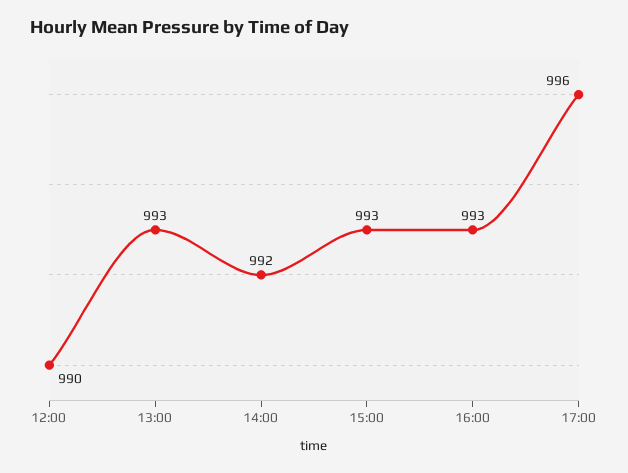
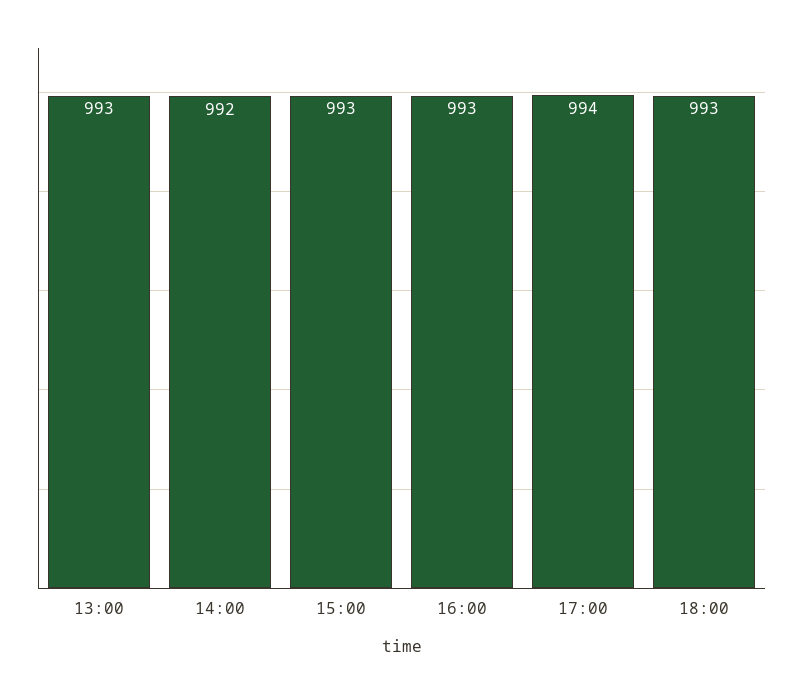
12:00: 990 -> none
17:00: 996 -> 994
18:00: none -> 993

